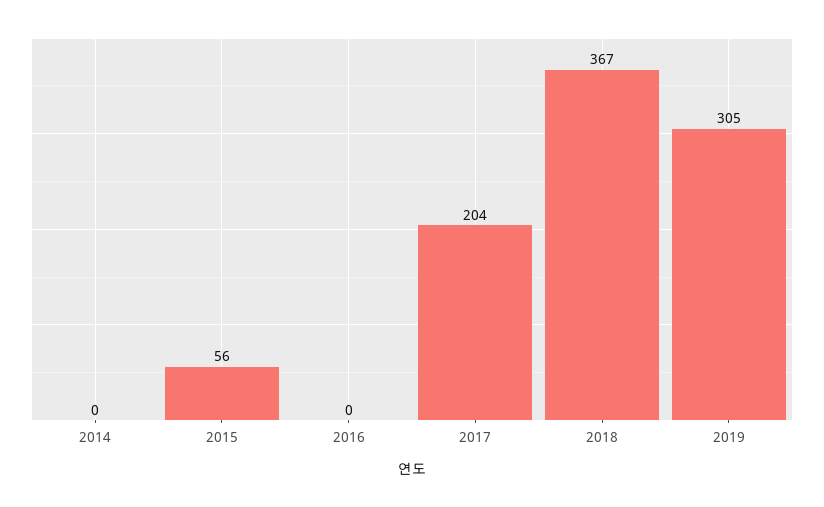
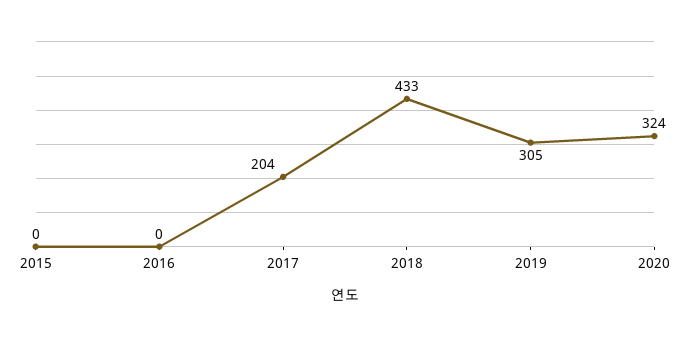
2014: 0 -> none
2015: 56 -> 0
2018: 367 -> 433
2020: none -> 324

